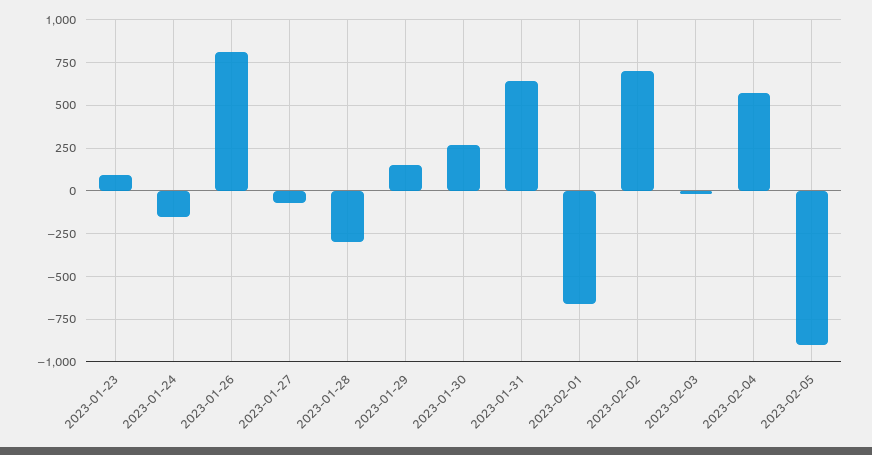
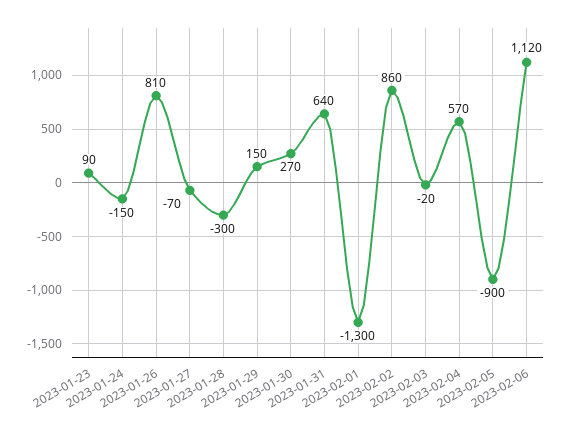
2023-02-01: -650 -> -1300
2023-02-02: 700 -> 860
2023-02-06: none -> 1120

